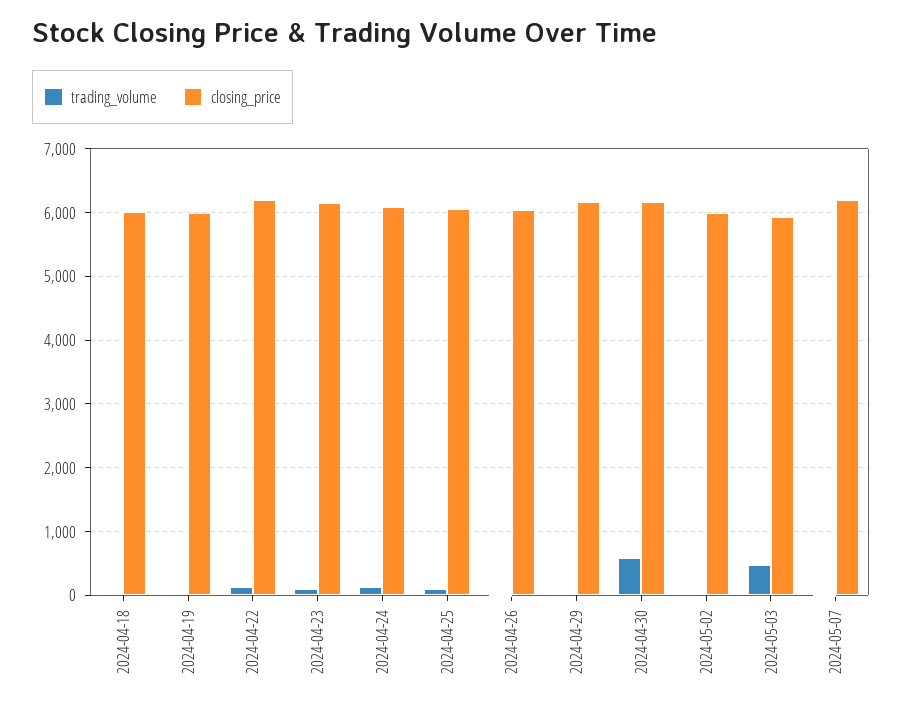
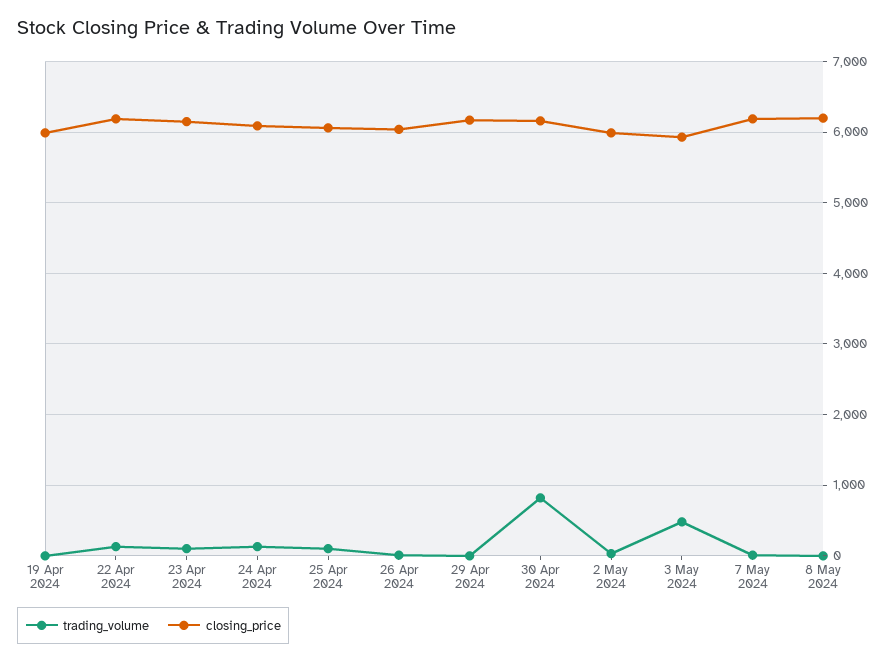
trading_volume, 2024-04-18: 0 -> none
closing_price, 2024-04-18: 6000 -> none
trading_volume, 2024-04-30: 600 -> 800
trading_volume, 8 May 2024: none -> 0
closing_price, 8 May 2024: none -> 6200

